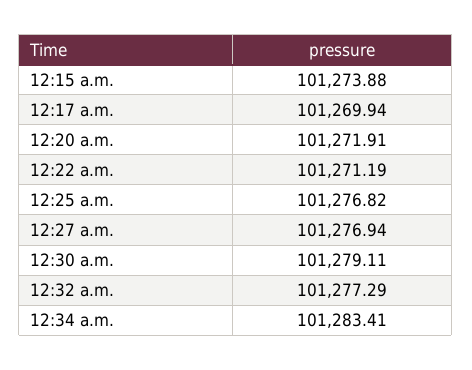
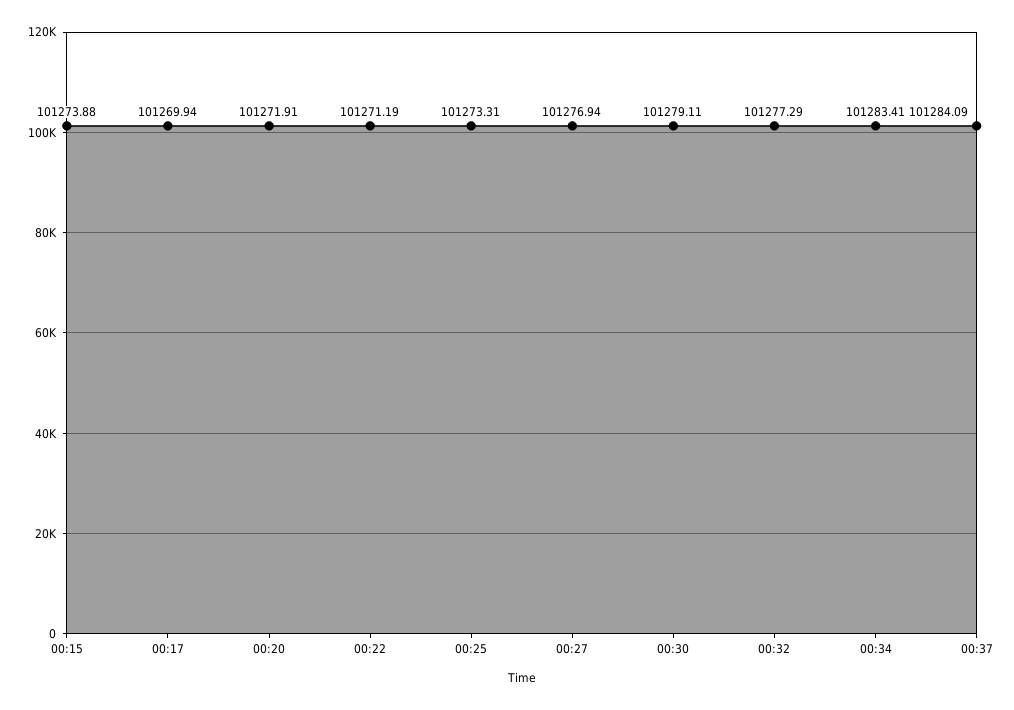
12:25 a.m.: 101276.82 -> 101273.31
00:37: none -> 101284.09

